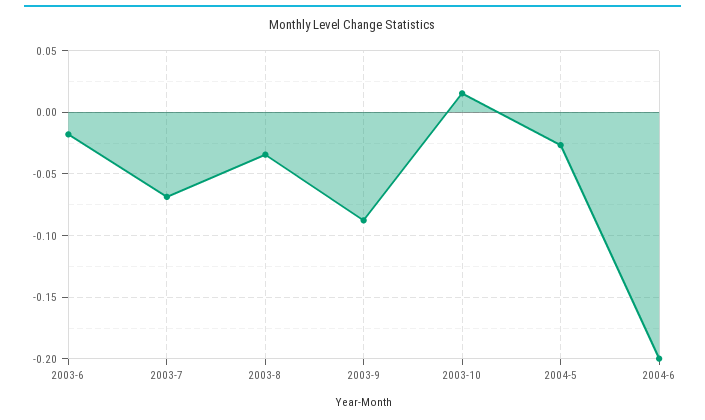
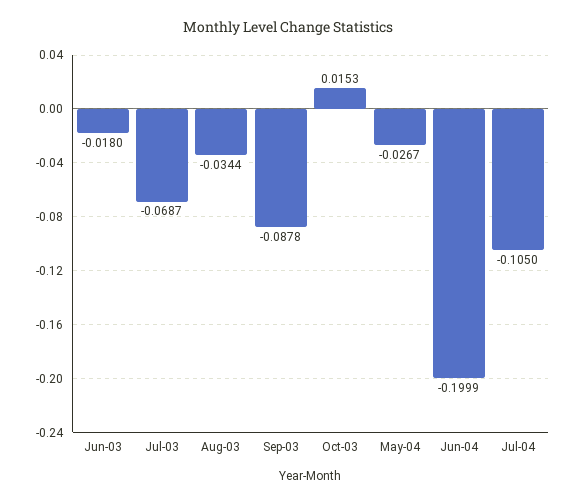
Jul-04: none -> -0.105

